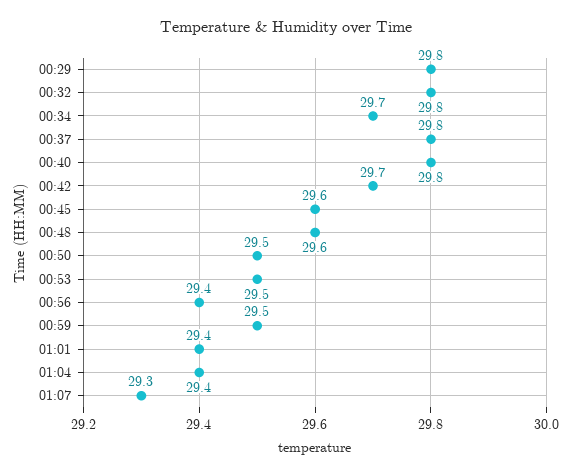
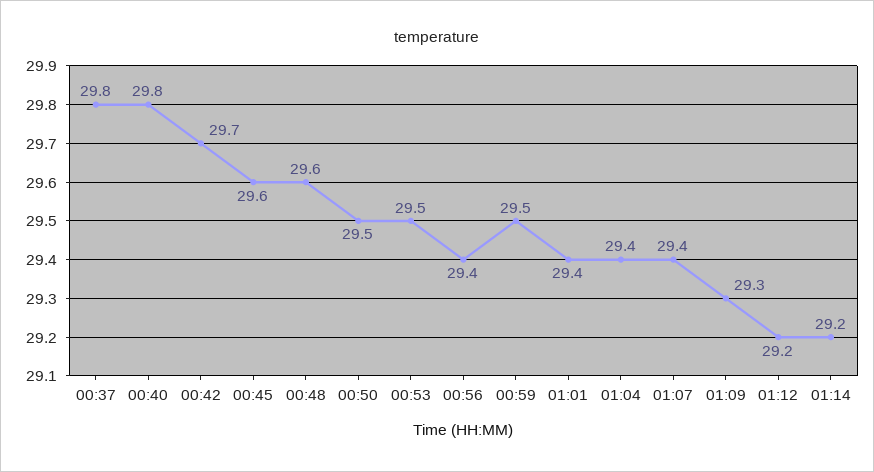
00:29: 29.8 -> none
00:32: 29.8 -> none
00:34: 29.7 -> none
01:07: 29.3 -> 29.4
01:09: none -> 29.3
01:12: none -> 29.2
01:14: none -> 29.2

